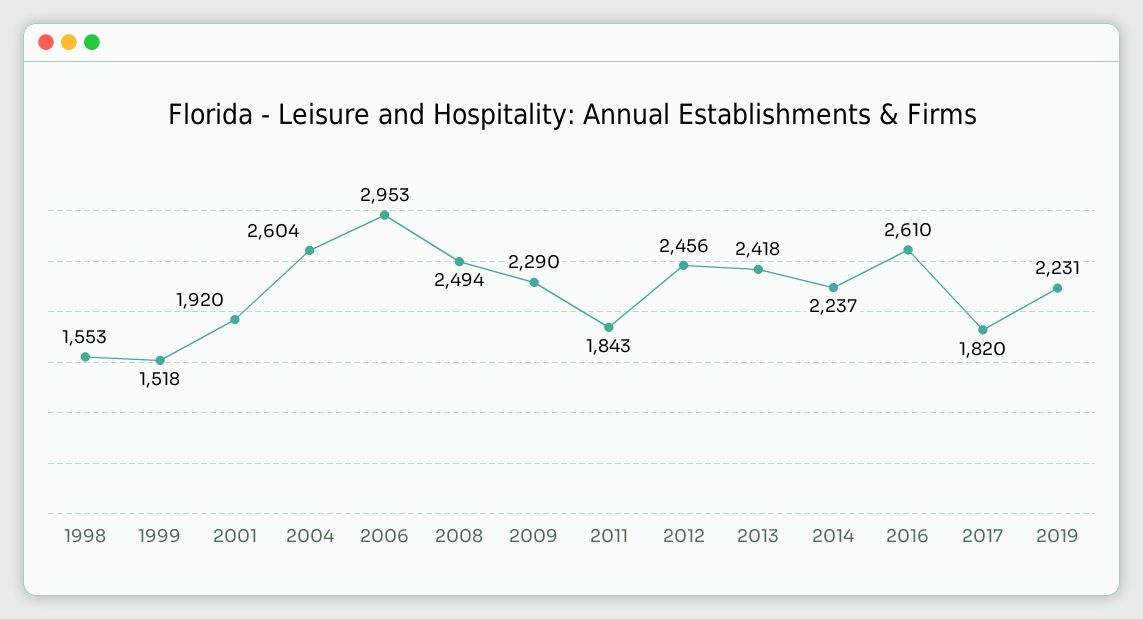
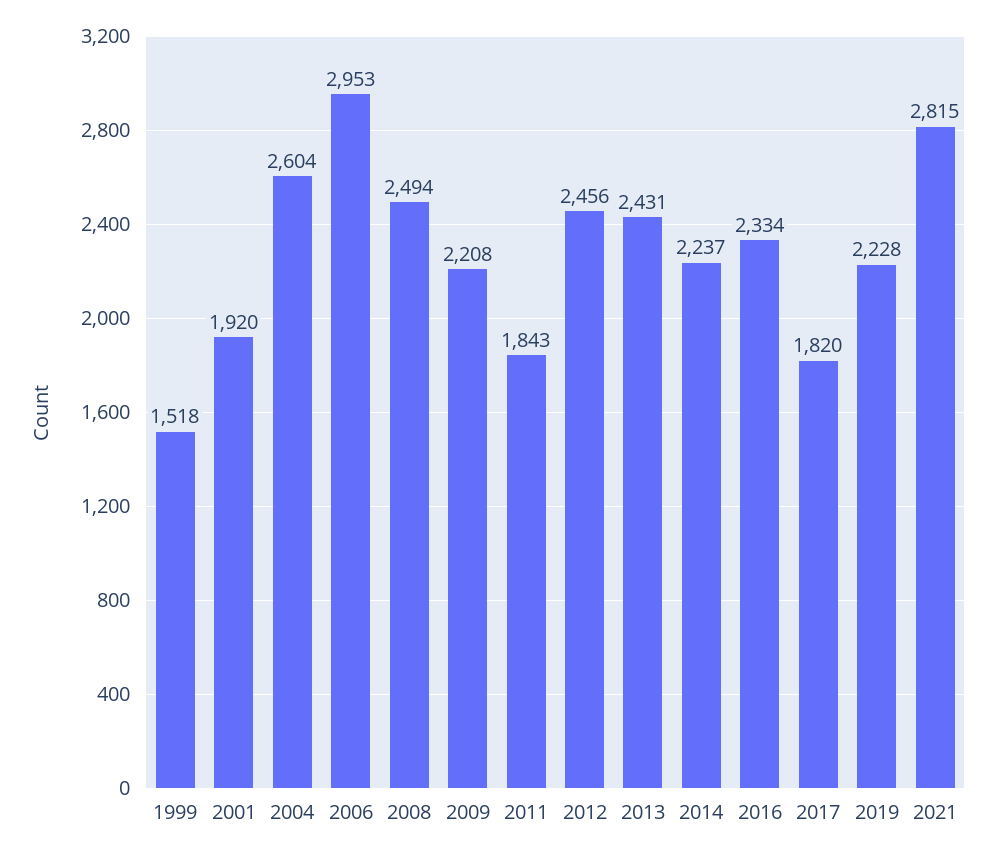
1998: 1553 -> none
2009: 2290 -> 2208
2013: 2418 -> 2431
2016: 2610 -> 2334
2019: 2231 -> 2228
2021: none -> 2815

